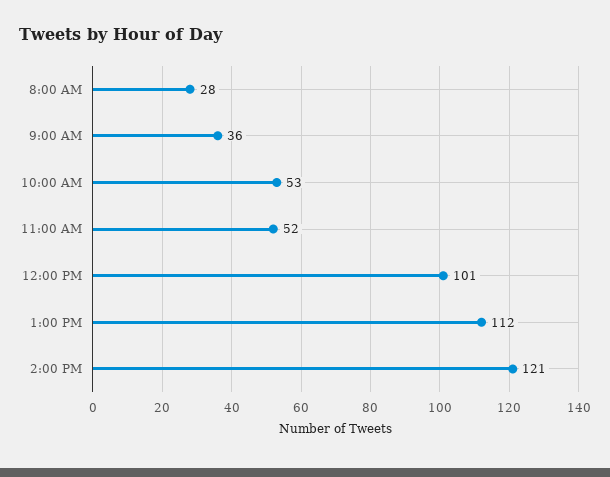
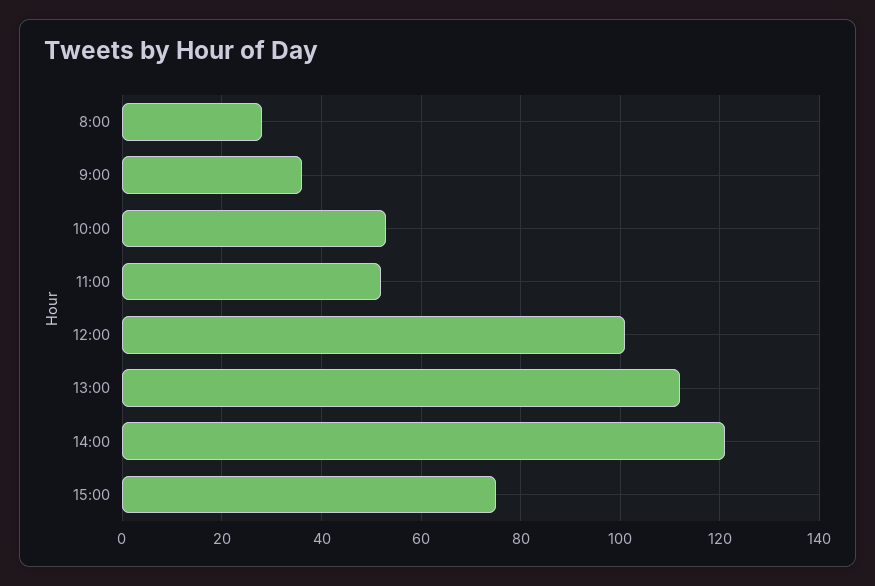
15:00: none -> 75

